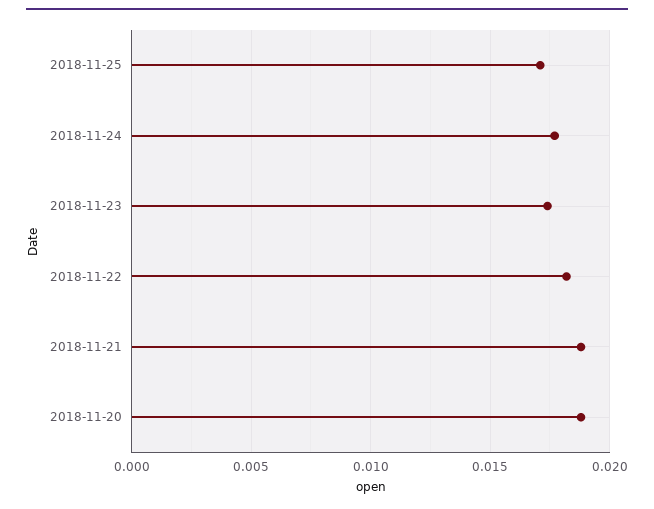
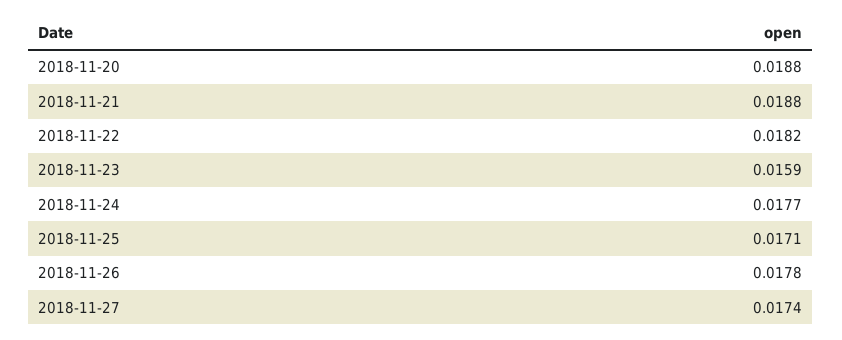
2018-11-23: 0.0175 -> 0.0159
2018-11-26: none -> 0.0178
2018-11-27: none -> 0.0174

